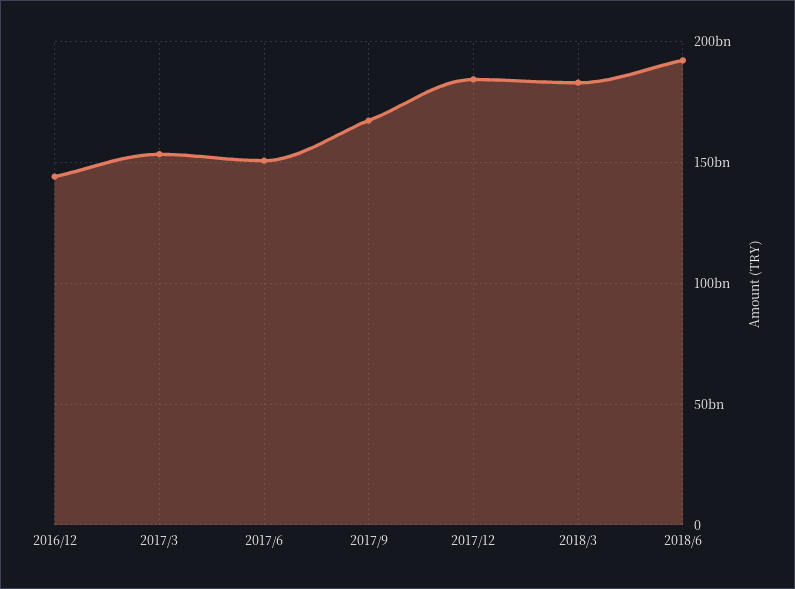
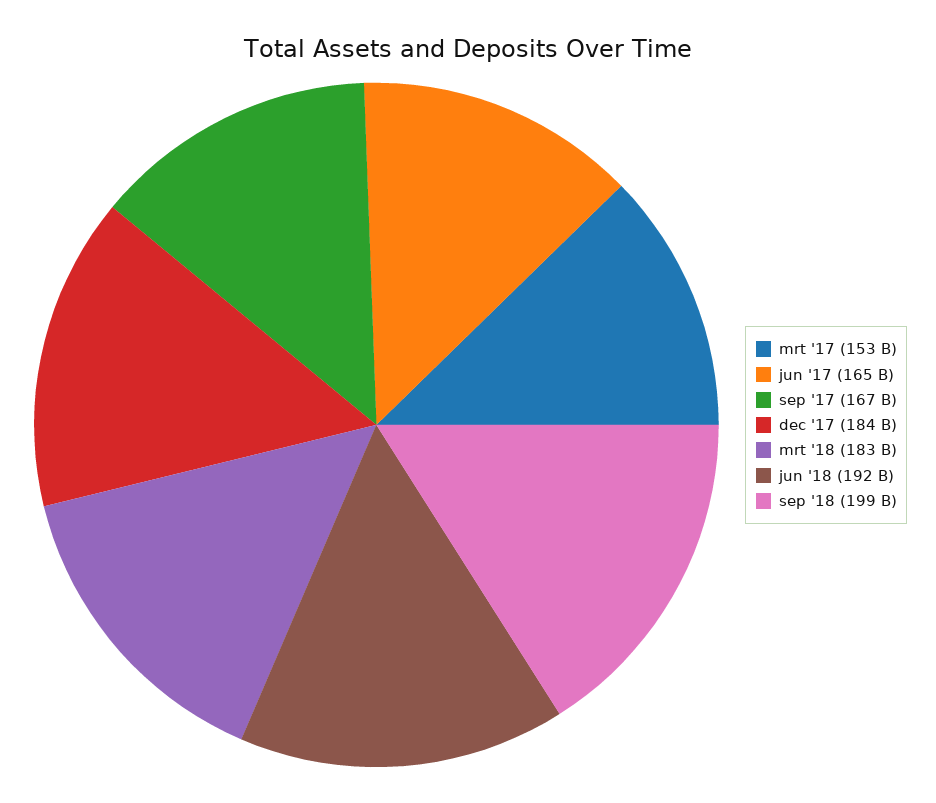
2016/12: 145000000000 -> none
2017/6: 150000000000 -> 165000000000
sep '18: none -> 199000000000

